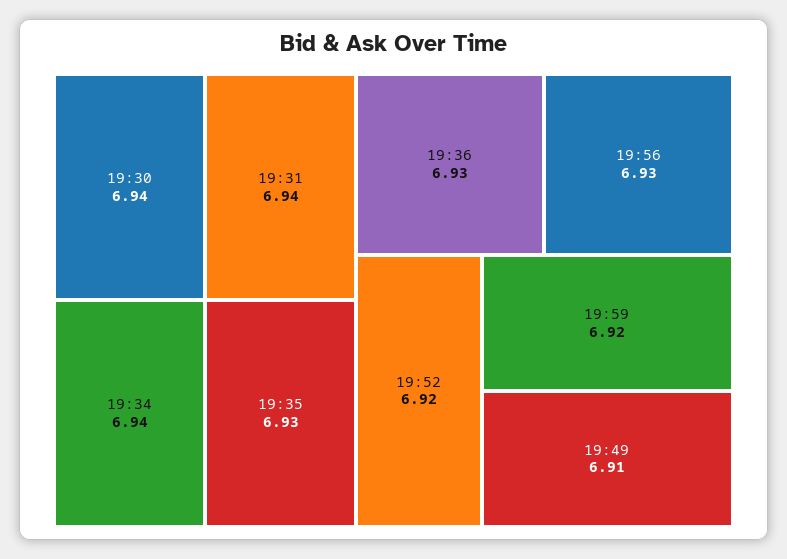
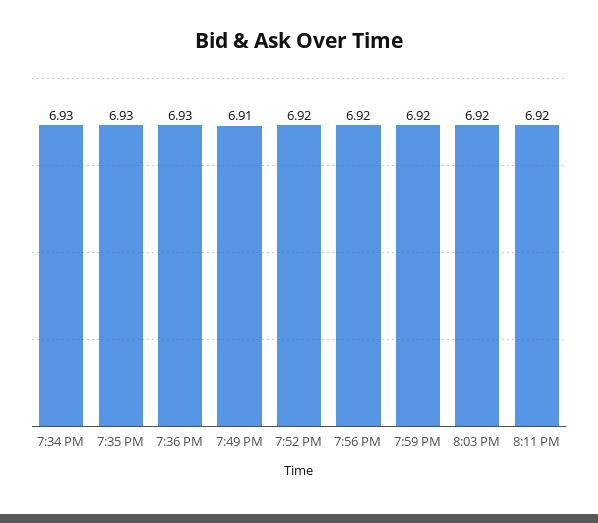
19:30: 6.94 -> none
19:31: 6.94 -> none
19:34: 6.94 -> 6.93
19:56: 6.93 -> 6.92
8:03 PM: none -> 6.92
8:11 PM: none -> 6.92

